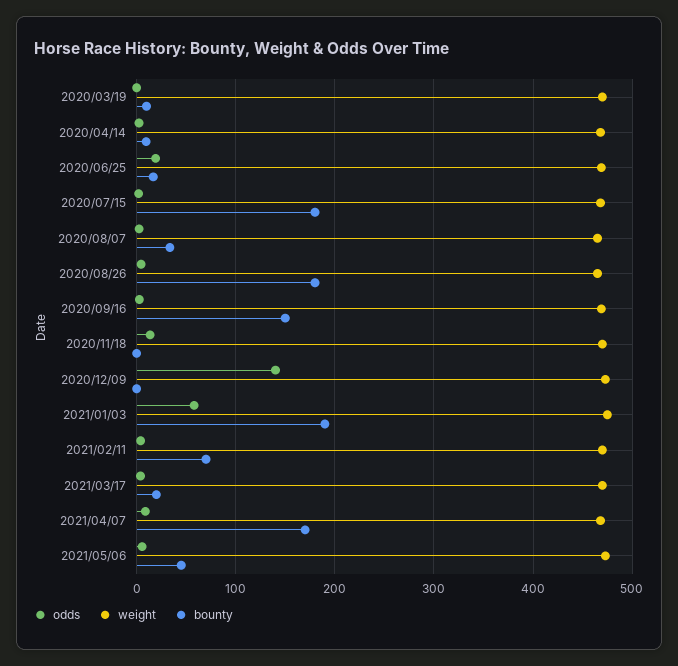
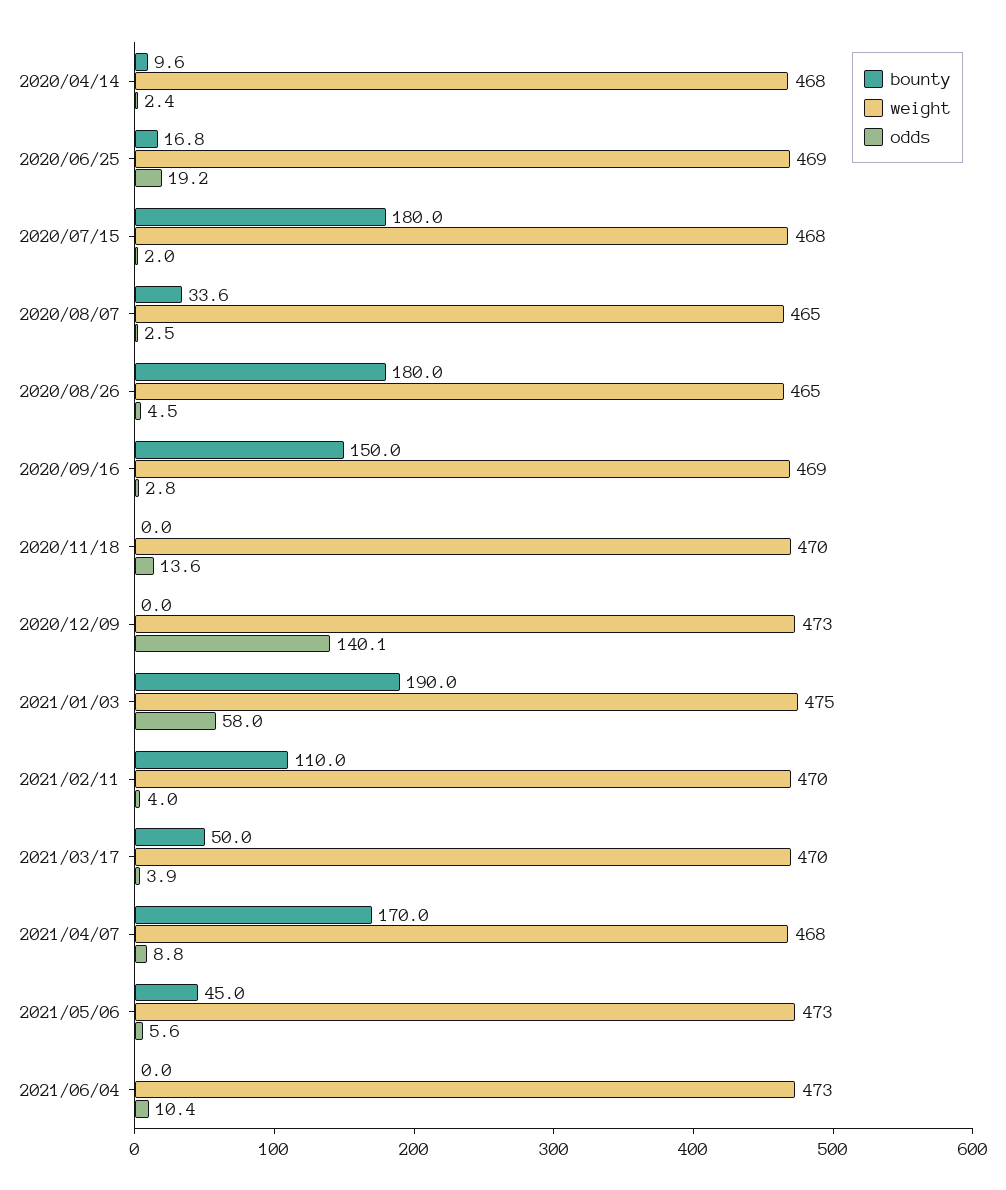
odds, 2020/03/19: 0 -> none
weight, 2020/03/19: 470 -> none
bounty, 2020/03/19: 10 -> none
bounty, 2021/02/11: 70 -> 110
bounty, 2021/03/17: 20 -> 50
bounty, 2021/06/04: none -> 0
weight, 2021/06/04: none -> 473
odds, 2021/06/04: none -> 10.4

